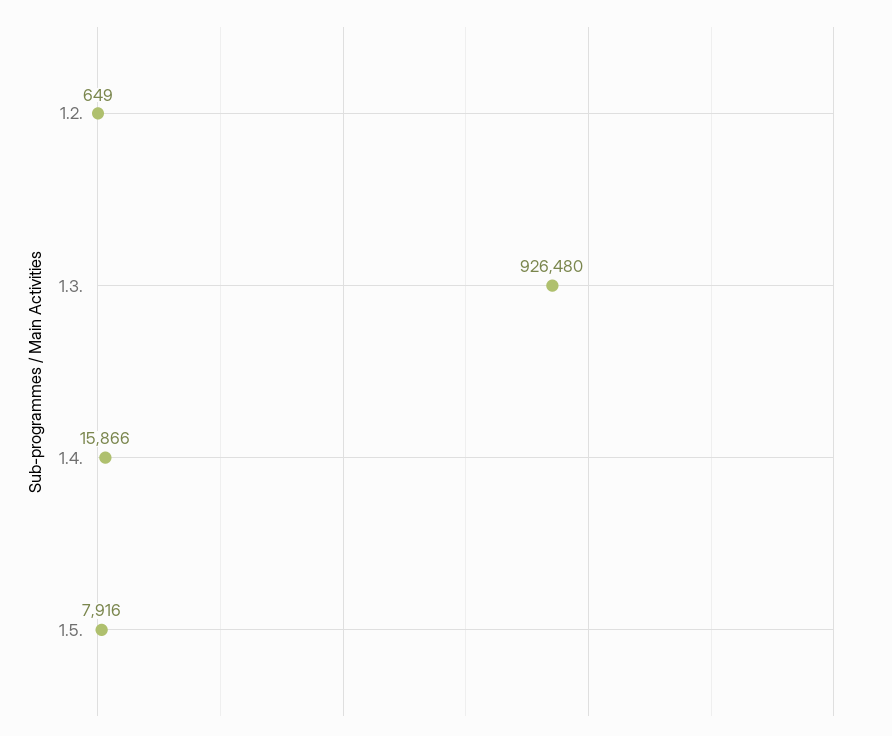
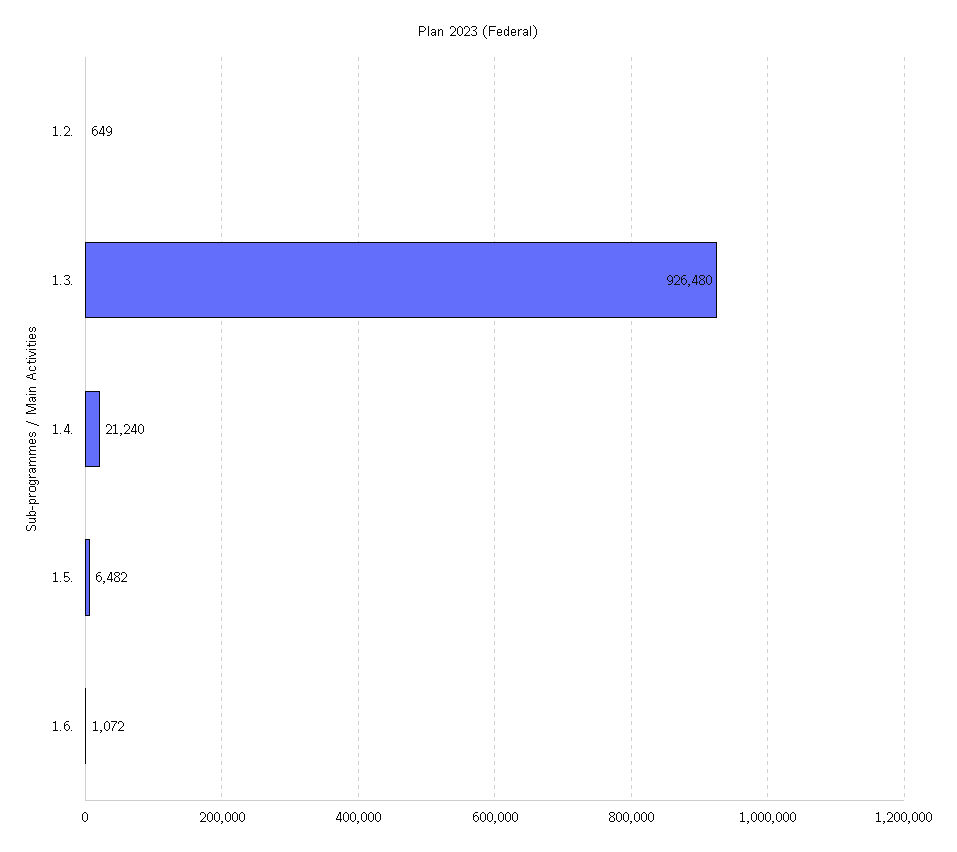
1.4.: 15866 -> 21240
1.5.: 7916 -> 6482
1.6.: none -> 1072

